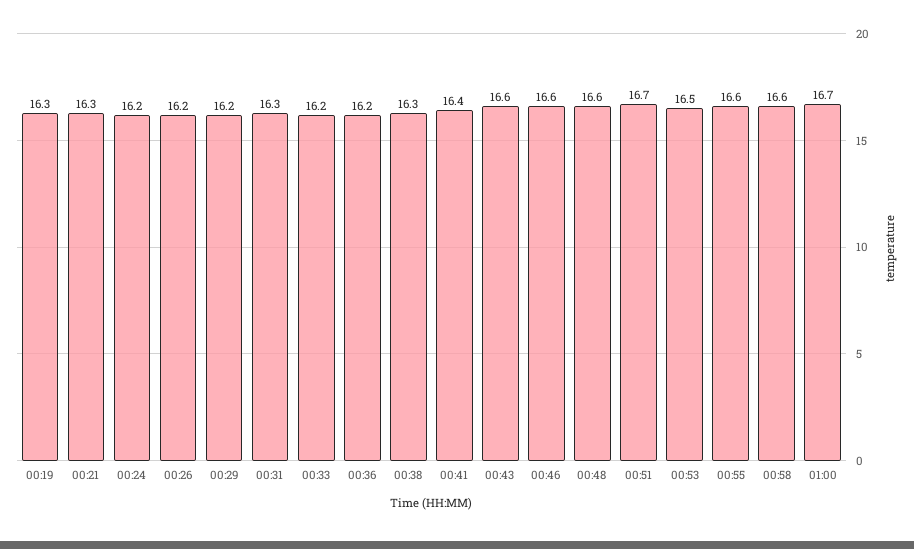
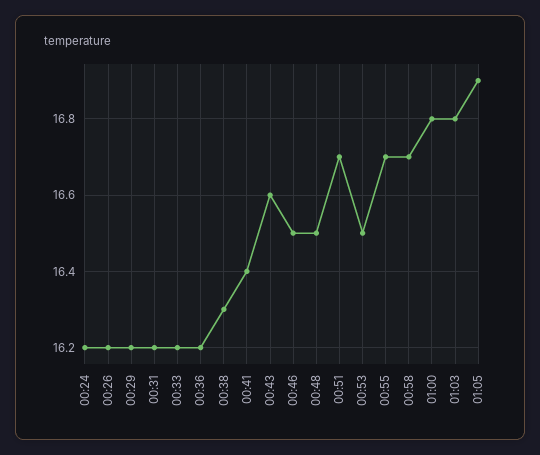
00:19: 16.3 -> none
00:21: 16.3 -> none
00:31: 16.3 -> 16.2
00:46: 16.6 -> 16.5
00:48: 16.6 -> 16.5
00:55: 16.6 -> 16.7
00:58: 16.6 -> 16.7
01:00: 16.7 -> 16.8
01:03: none -> 16.8
01:05: none -> 16.9

